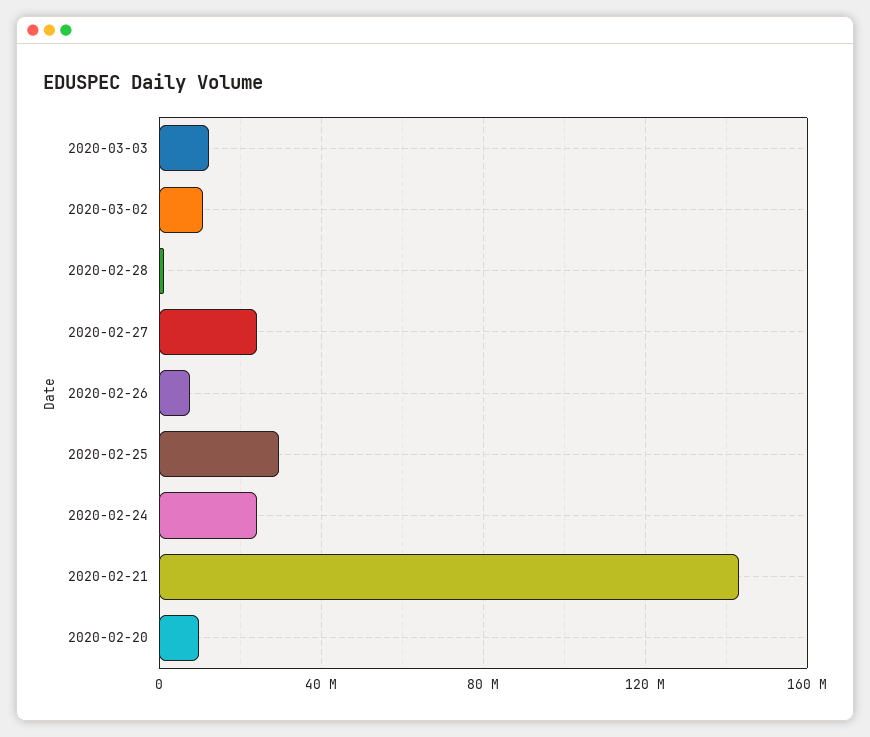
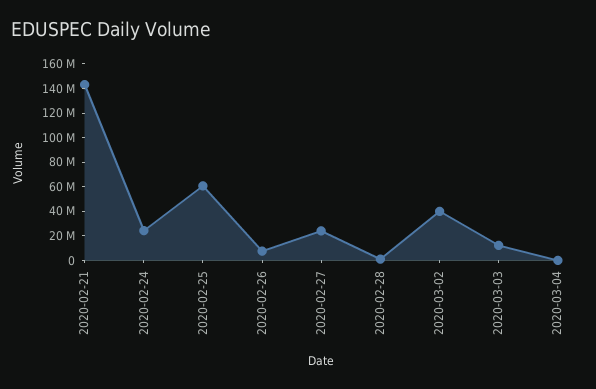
2020-03-02: 10000000 -> 40000000
2020-02-25: 30000000 -> 60000000
2020-02-20: 10000000 -> none
2020-03-04: none -> 0

